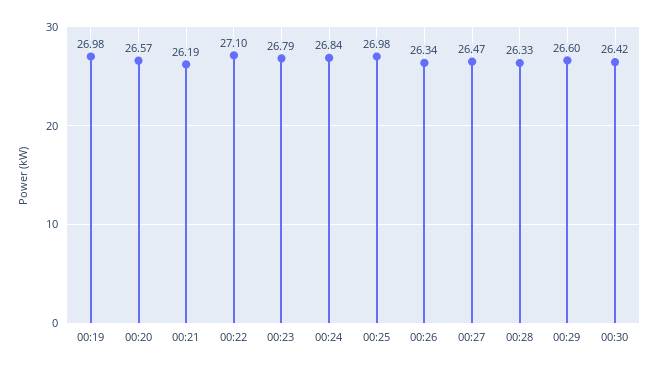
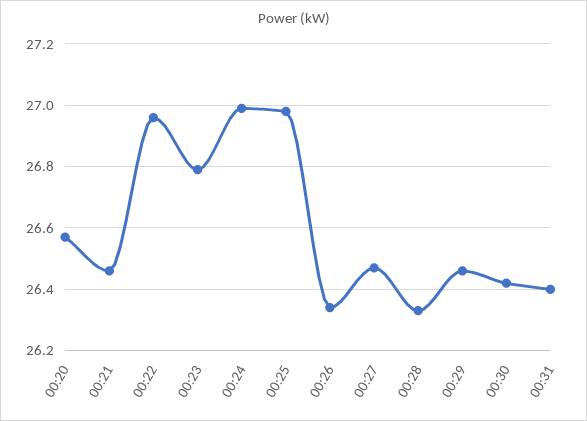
00:19: 26.98 -> none
00:21: 26.19 -> 26.45
00:22: 27.1 -> 26.95
00:24: 26.84 -> 27
00:29: 26.6 -> 26.45
00:31: none -> 26.4

